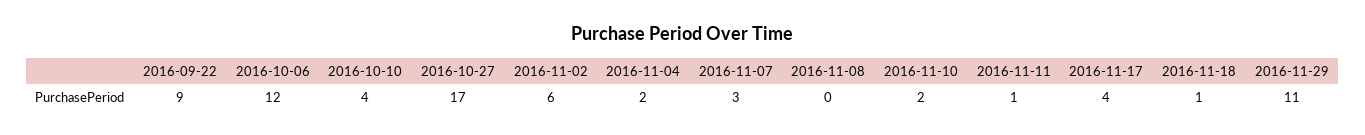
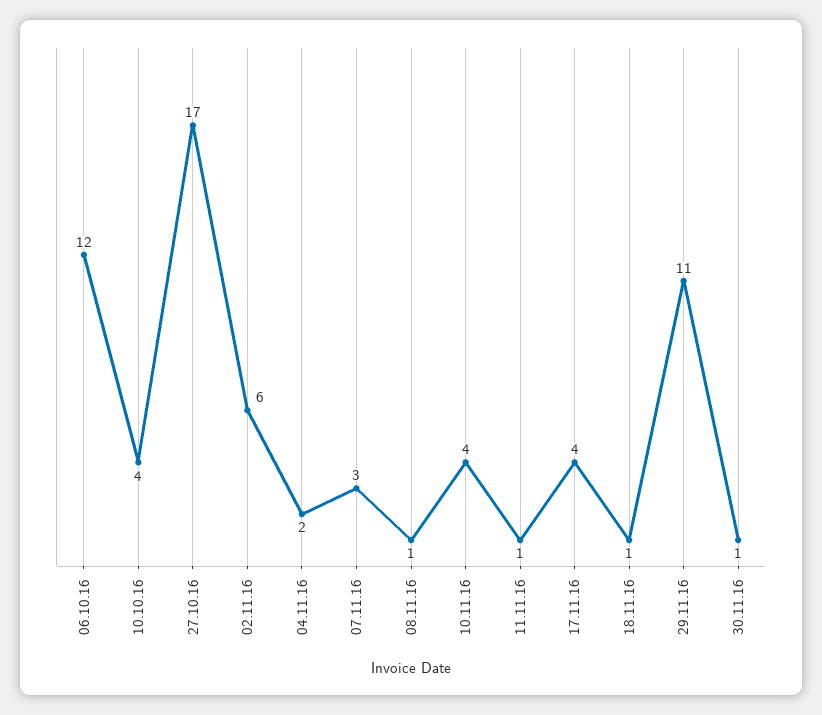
2016-09-22: 9 -> none
2016-11-08: 0 -> 1
2016-11-10: 2 -> 4
30.11.16: none -> 1

